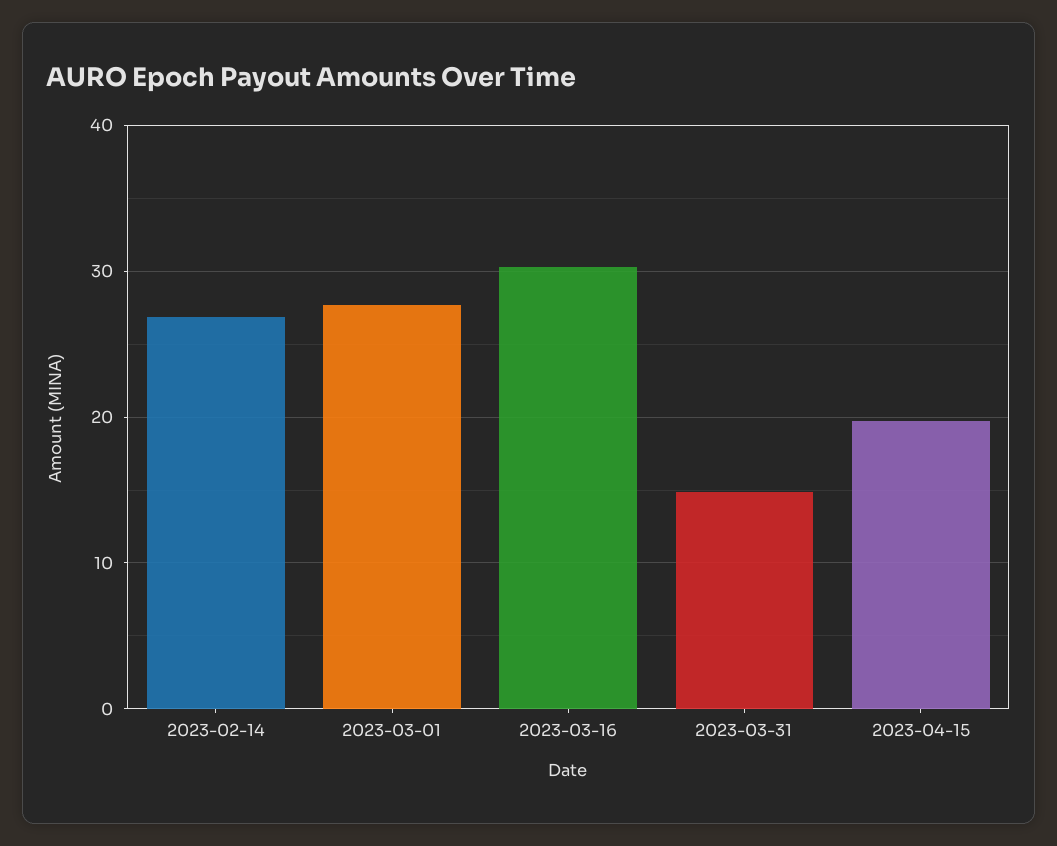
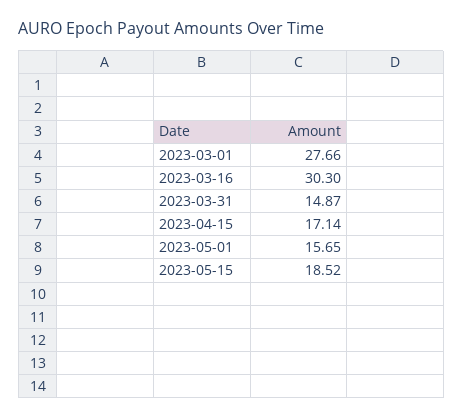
2023-02-14: 27 -> none
2023-04-15: 20 -> 17.14
2023-05-01: none -> 15.65
2023-05-15: none -> 18.52

